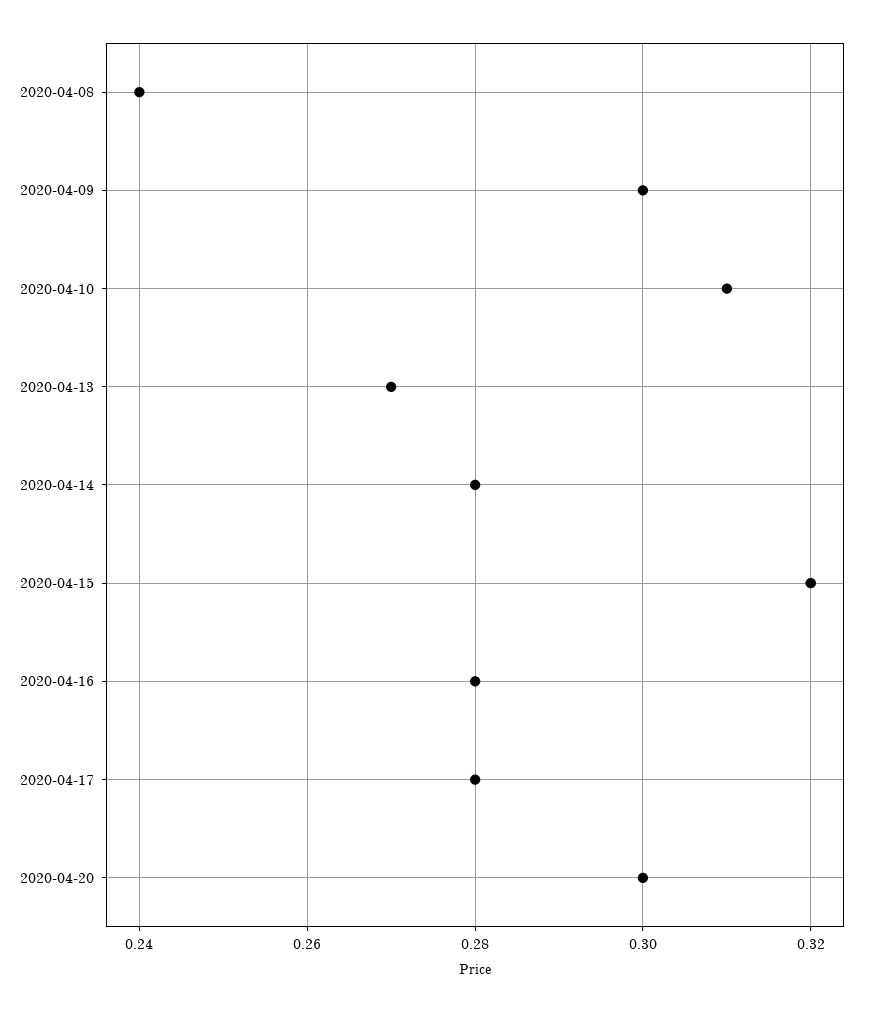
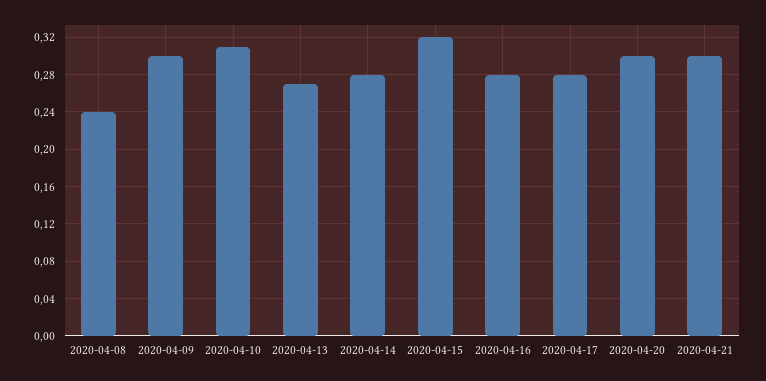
2020-04-21: none -> 0.3

